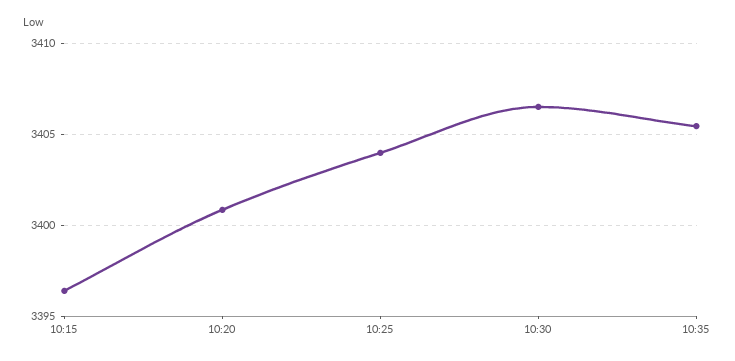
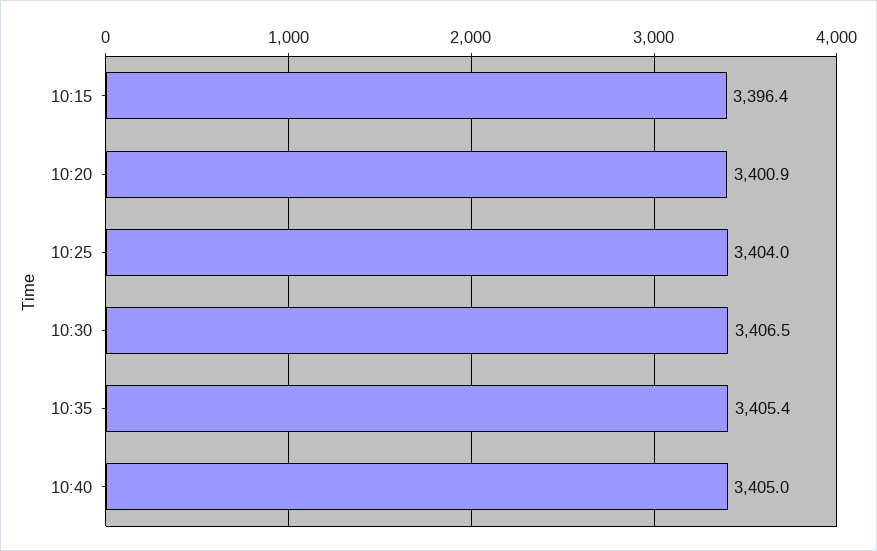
10:40: none -> 3405

